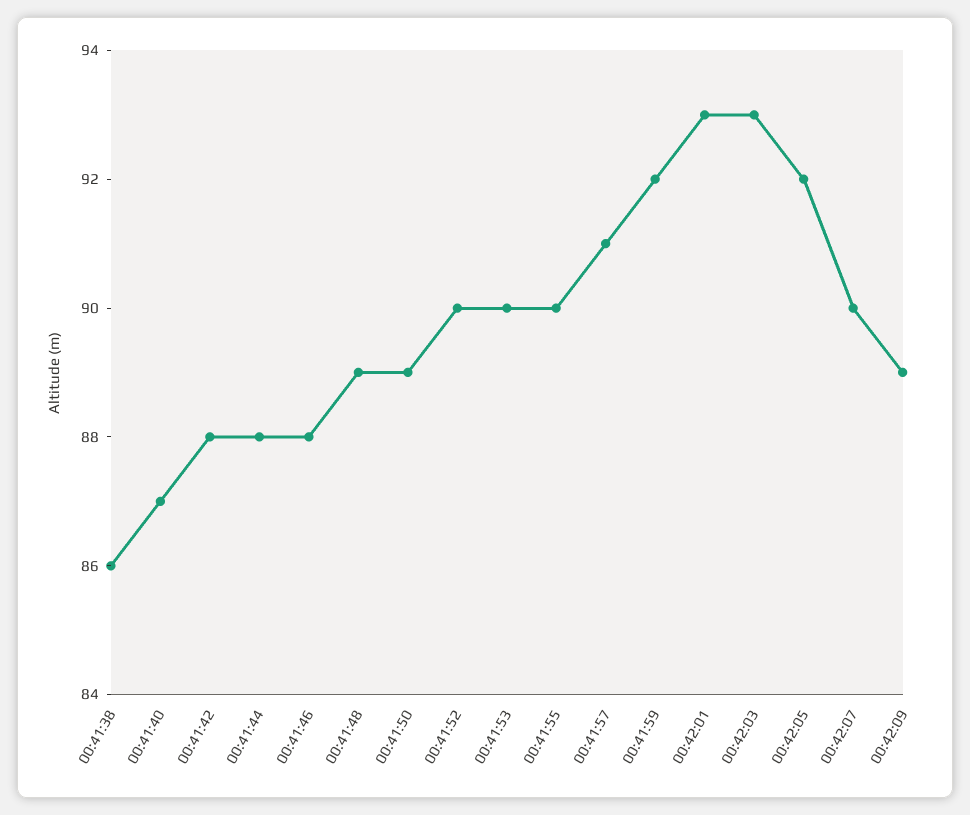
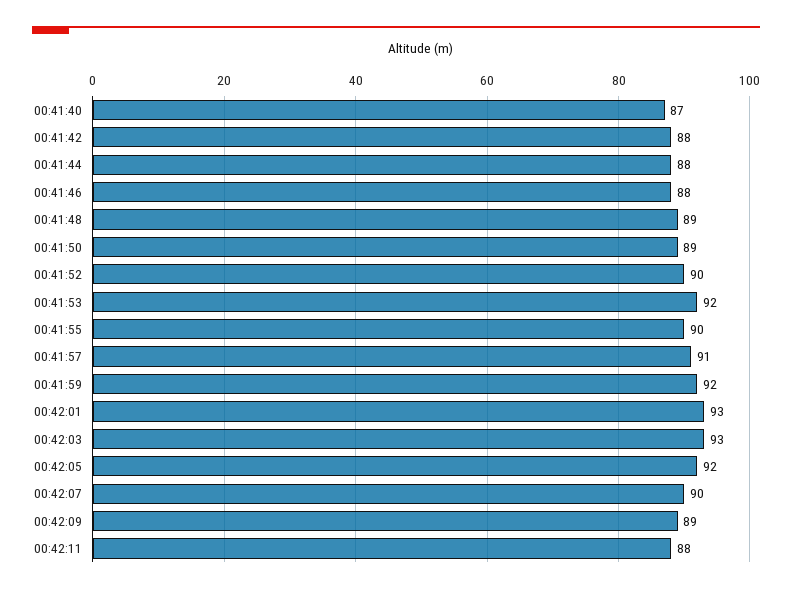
00:41:38: 86 -> none
00:41:53: 90 -> 92
00:42:11: none -> 88

